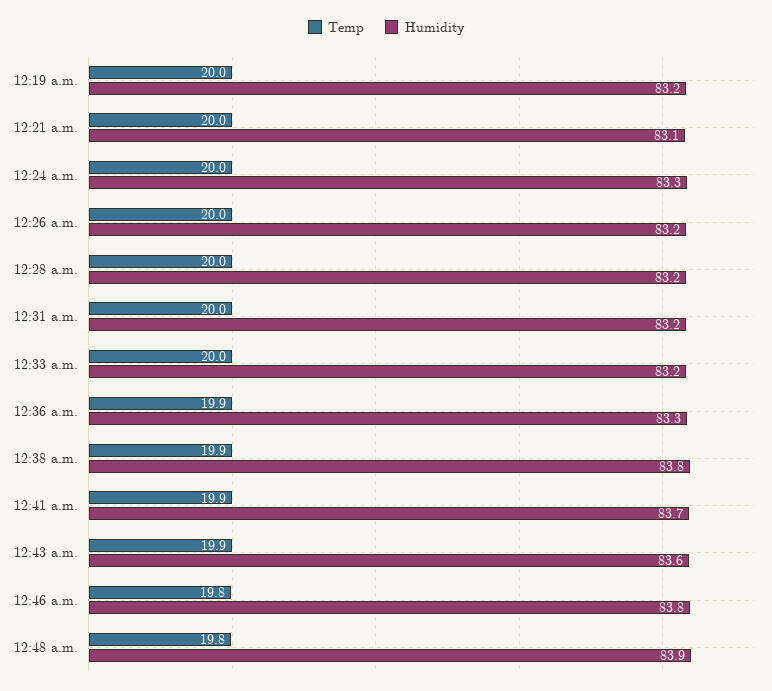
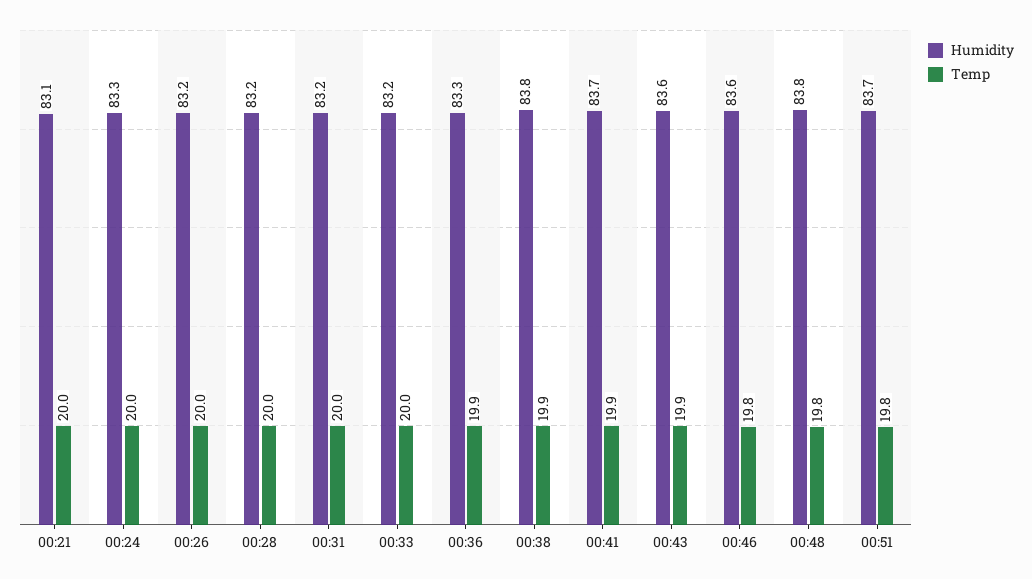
Temp, 12:19 a.m.: 20 -> none
Humidity, 12:19 a.m.: 83.2 -> none
Humidity, 12:46 a.m.: 83.8 -> 83.6
Humidity, 12:48 a.m.: 83.9 -> 83.8
Humidity, 00:51: none -> 83.7
Temp, 00:51: none -> 19.8

